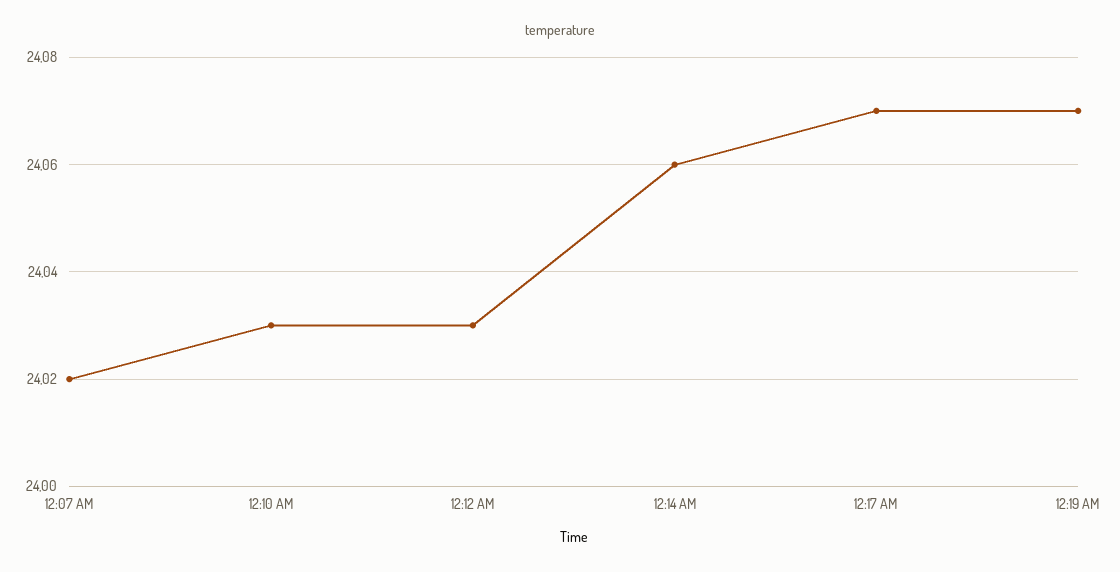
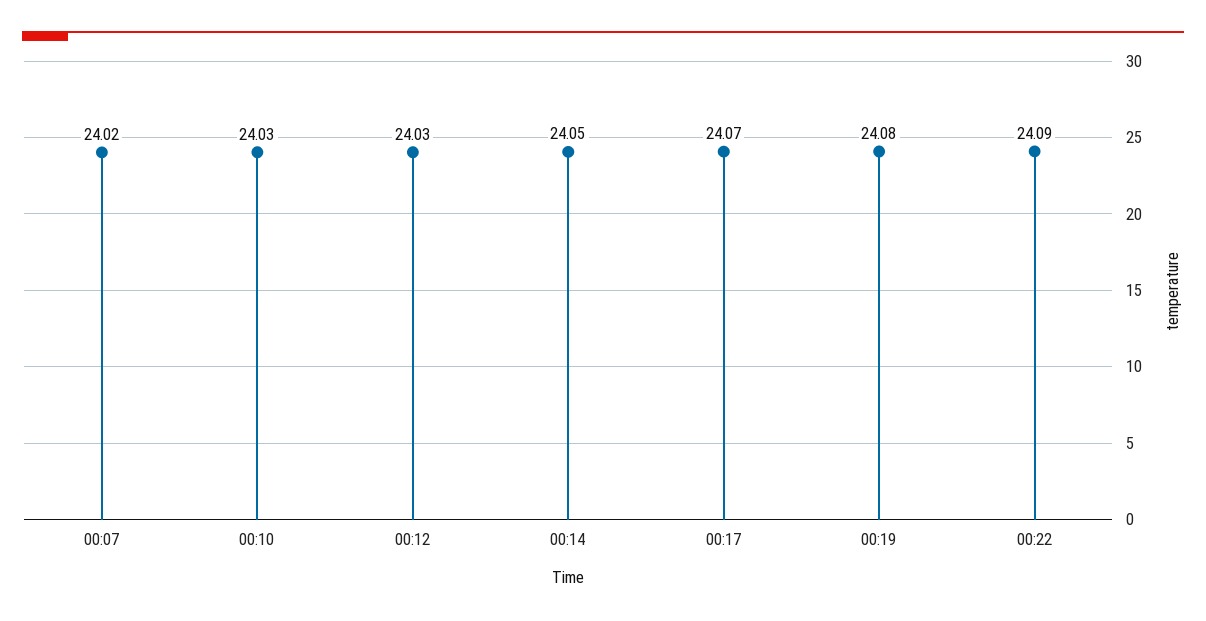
12:14 AM: 24.06 -> 24.05
12:19 AM: 24.07 -> 24.08
00:22: none -> 24.09

